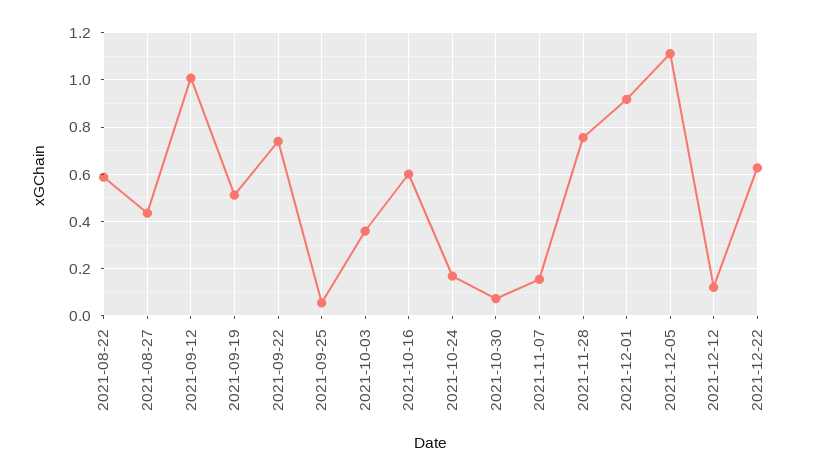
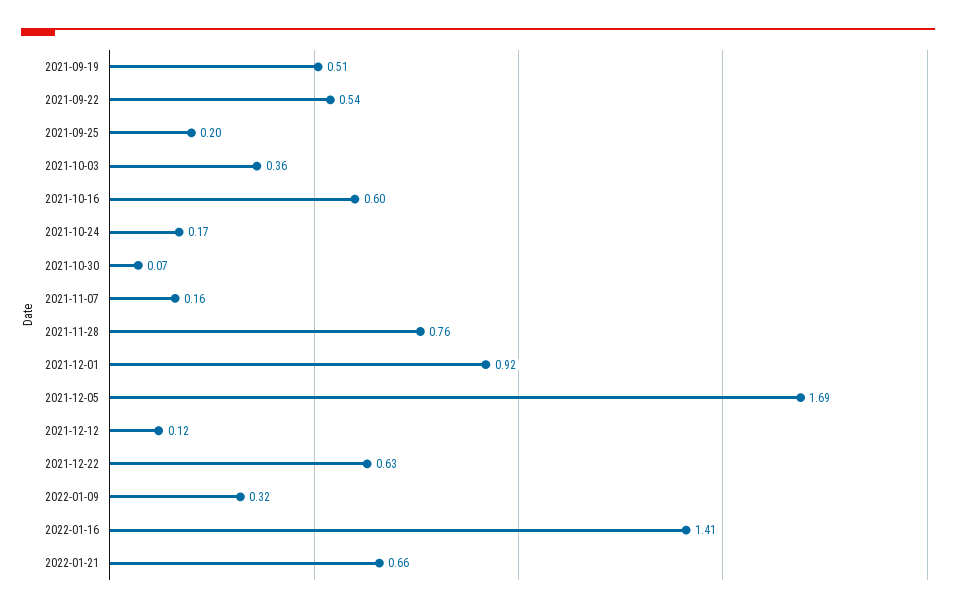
2021-08-22: 0.6 -> none
2021-08-27: 0.45 -> none
2021-09-12: 1 -> none
2021-09-22: 0.75 -> 0.54
2021-09-25: 0.05 -> 0.2
2021-12-05: 1.1 -> 1.69
2022-01-09: none -> 0.32
2022-01-16: none -> 1.41
2022-01-21: none -> 0.66

